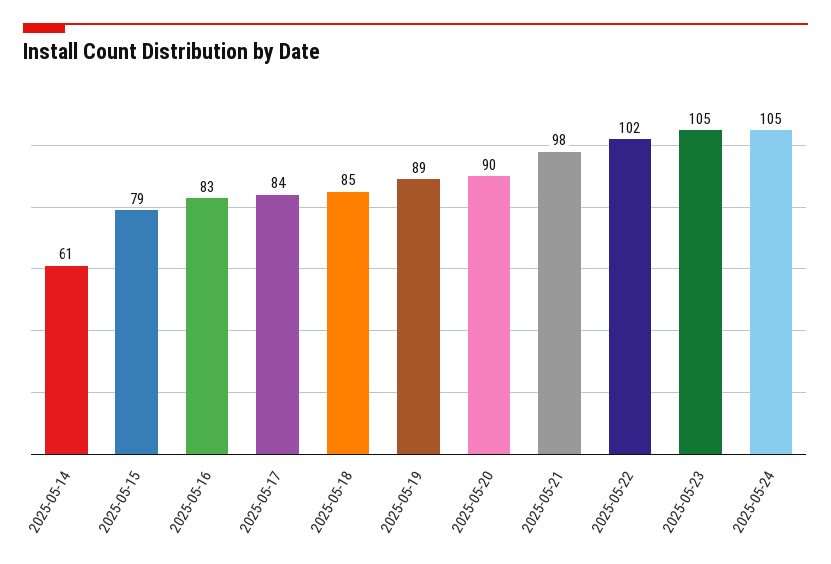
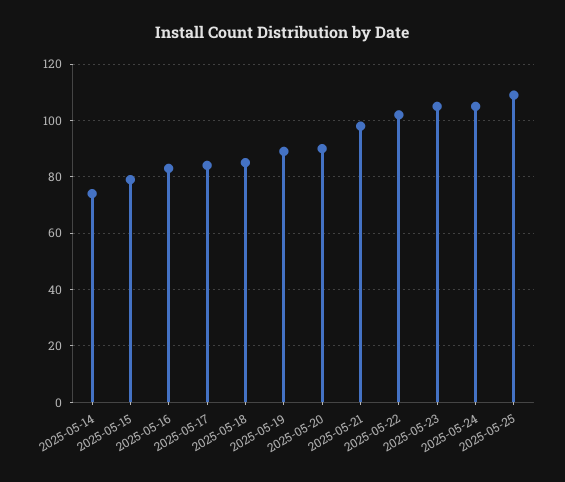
2025-05-14: 61 -> 75
2025-05-25: none -> 110

